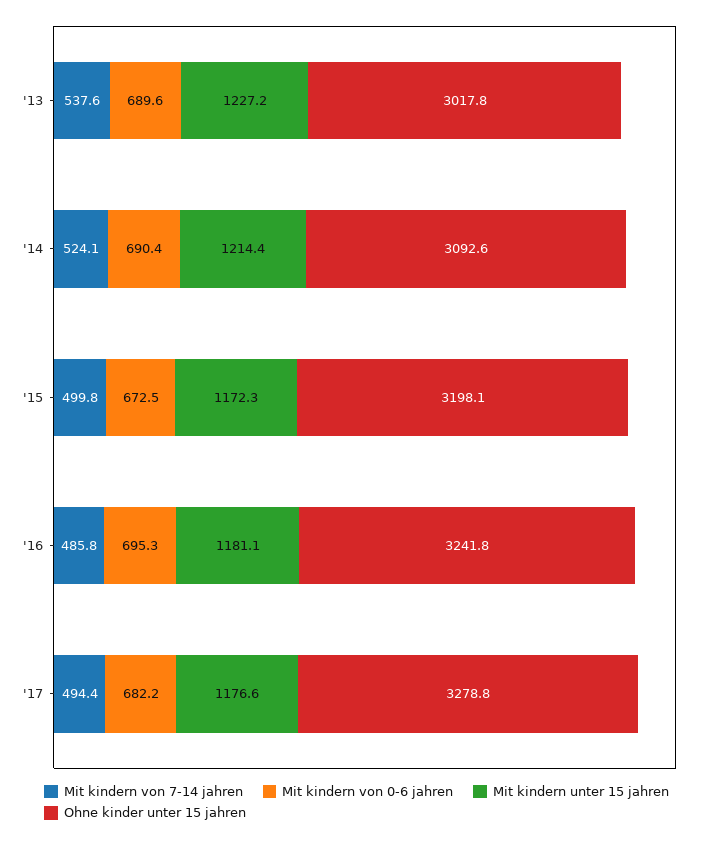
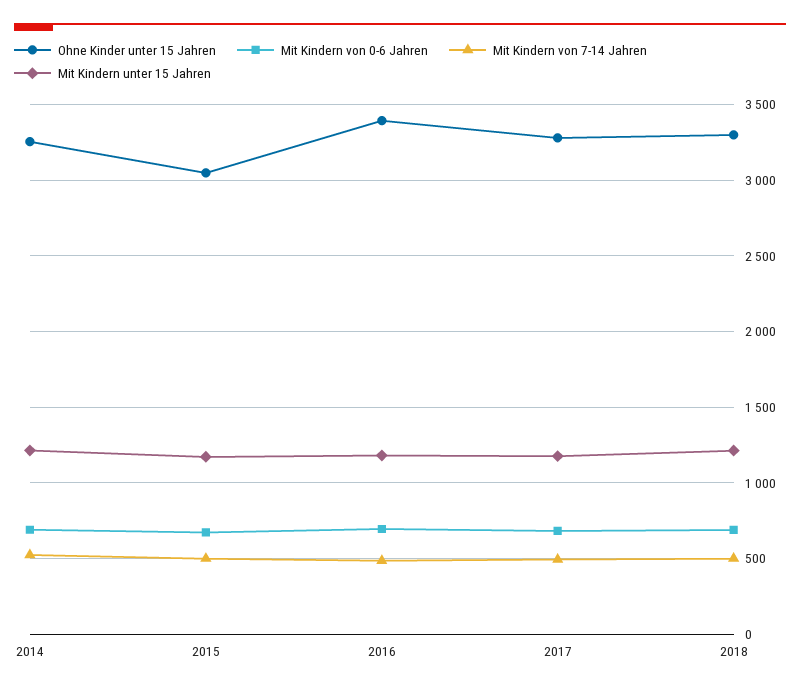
Mit kindern von 7-14 jahren, '13: 537.6 -> none
Mit kindern von 0-6 jahren, '13: 689.6 -> none
Mit kindern unter 15 jahren, '13: 1227.2 -> none
Ohne kinder unter 15 jahren, '13: 3017.8 -> none
Ohne kinder unter 15 jahren, '14: 3092.6 -> 3250
Ohne kinder unter 15 jahren, '15: 3198.1 -> 3050
Ohne kinder unter 15 jahren, '16: 3241.8 -> 3400
Ohne kinder unter 15 jahren, 2018: none -> 3300
Mit kindern von 0-6 jahren, 2018: none -> 700
Mit kindern von 7-14 jahren, 2018: none -> 500
Mit kindern unter 15 jahren, 2018: none -> 1200

